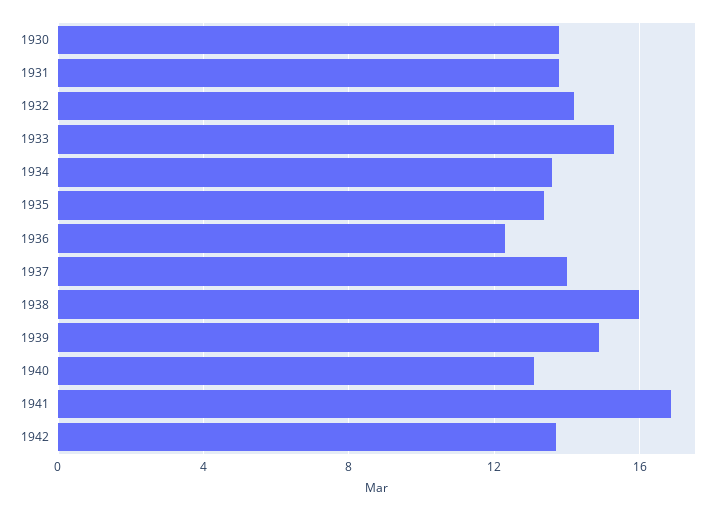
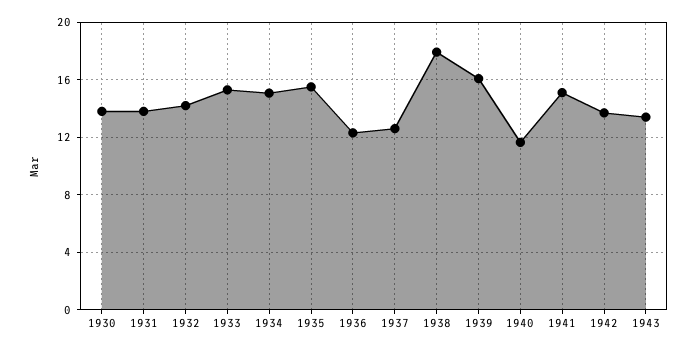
1934: 13.5 -> 15
1935: 13.5 -> 15.5
1937: 14 -> 12.5
1938: 16 -> 18
1939: 15 -> 16
1940: 13 -> 11.5
1941: 17 -> 15
1943: none -> 13.5

